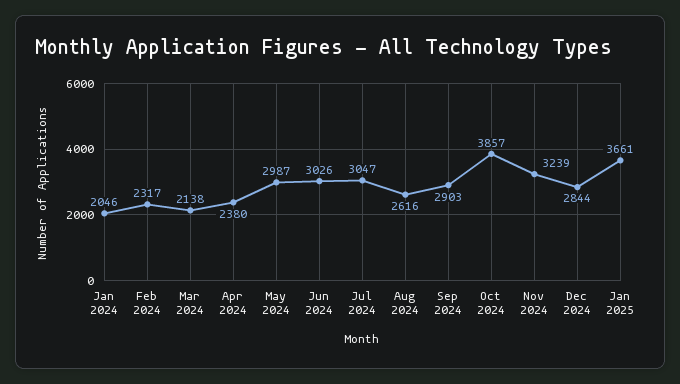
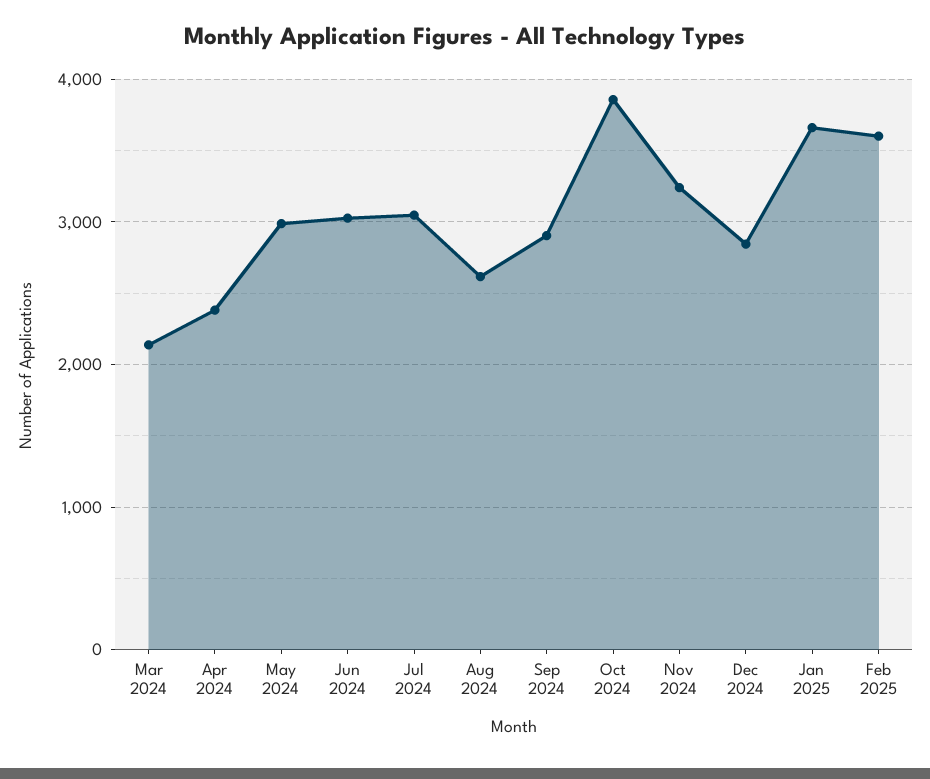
Jan 2024: 2046 -> none
Feb 2024: 2317 -> none
Feb 2025: none -> 3600

